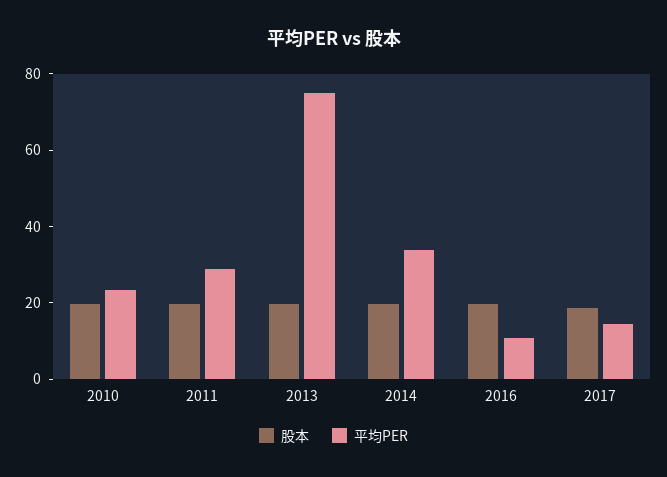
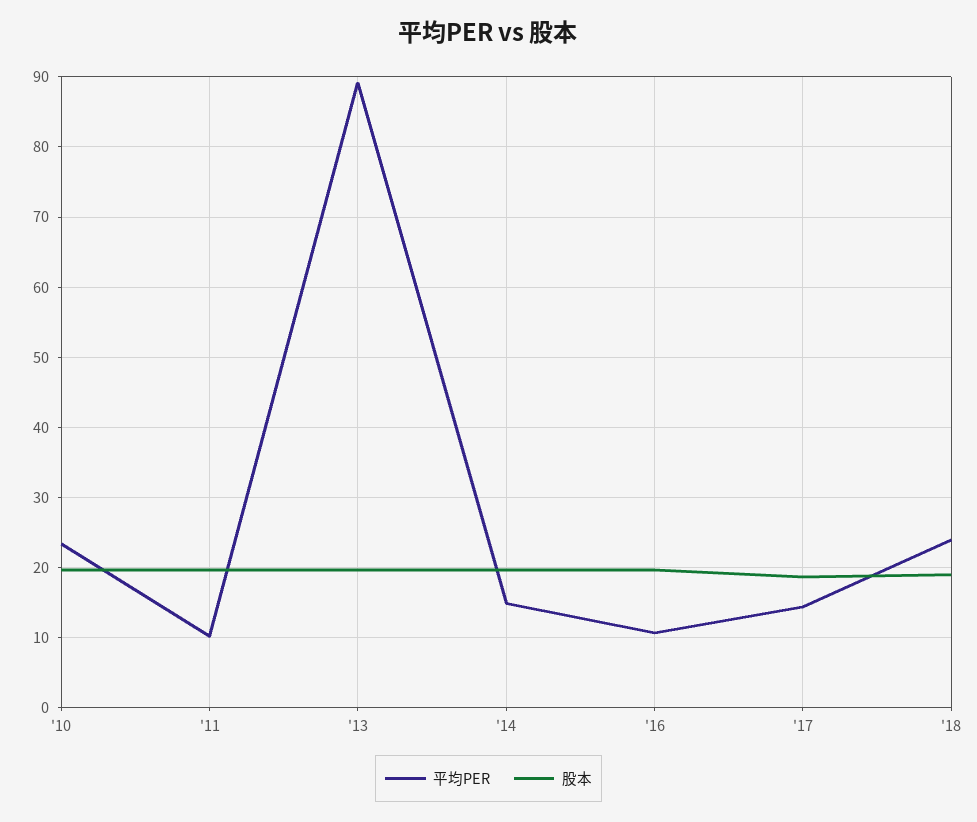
平均PER, 2011: 30 -> 10
平均PER, 2013: 75 -> 89
平均PER, 2014: 35 -> 15
平均PER, '18: none -> 24
股本, '18: none -> 19

